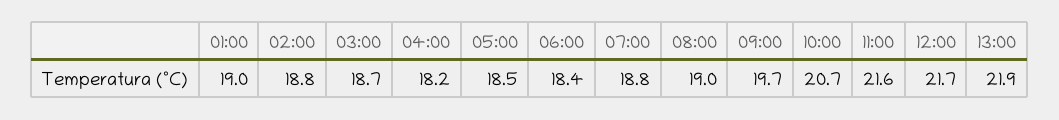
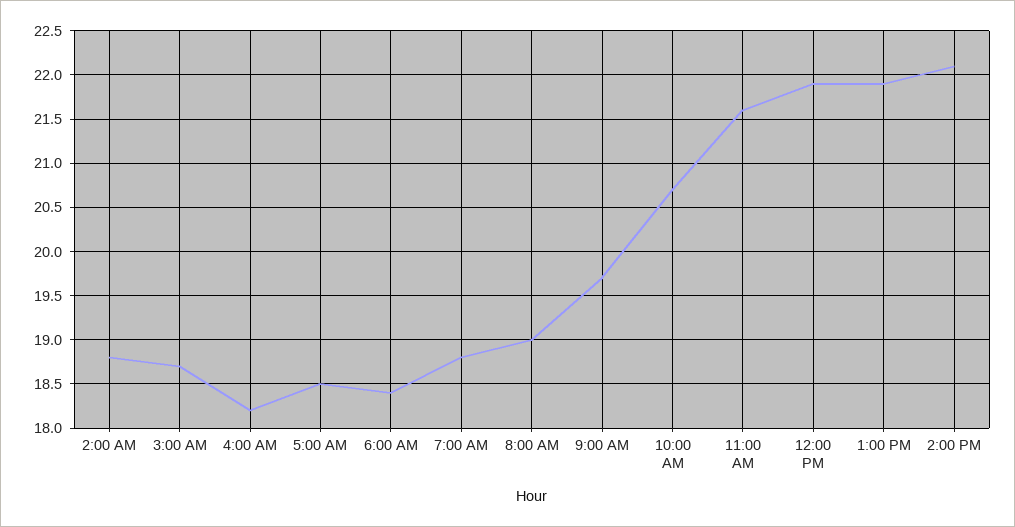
01:00: 19 -> none
12:00: 21.7 -> 21.9
2:00 PM: none -> 22.1

